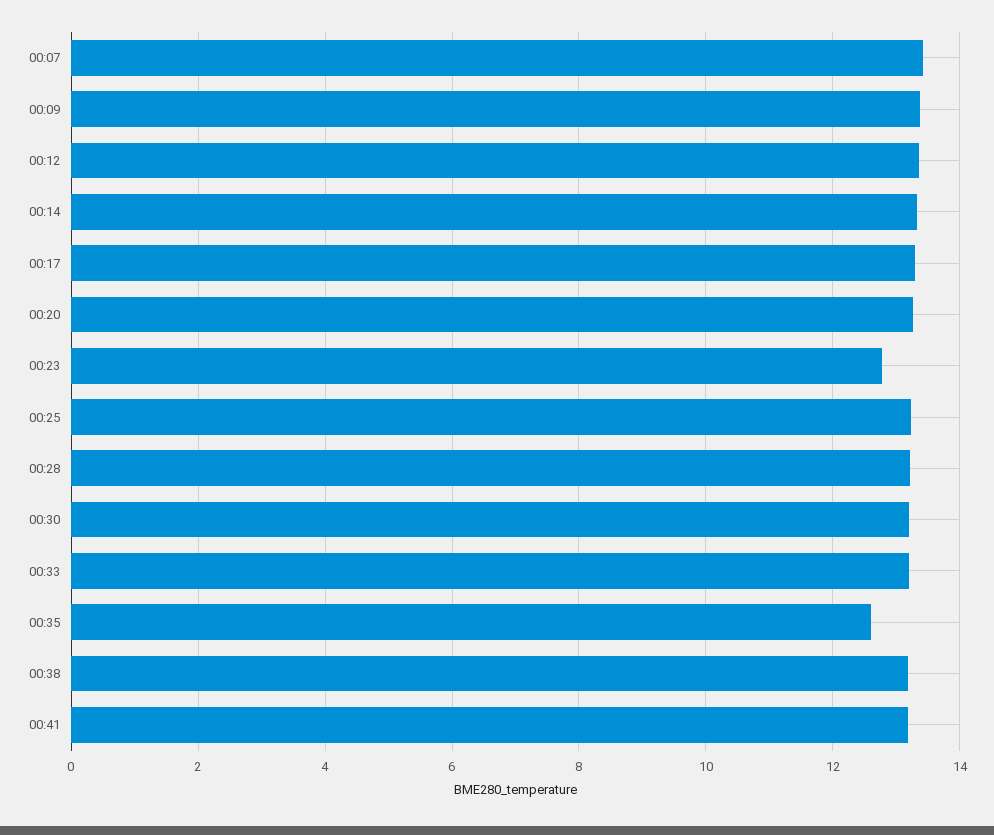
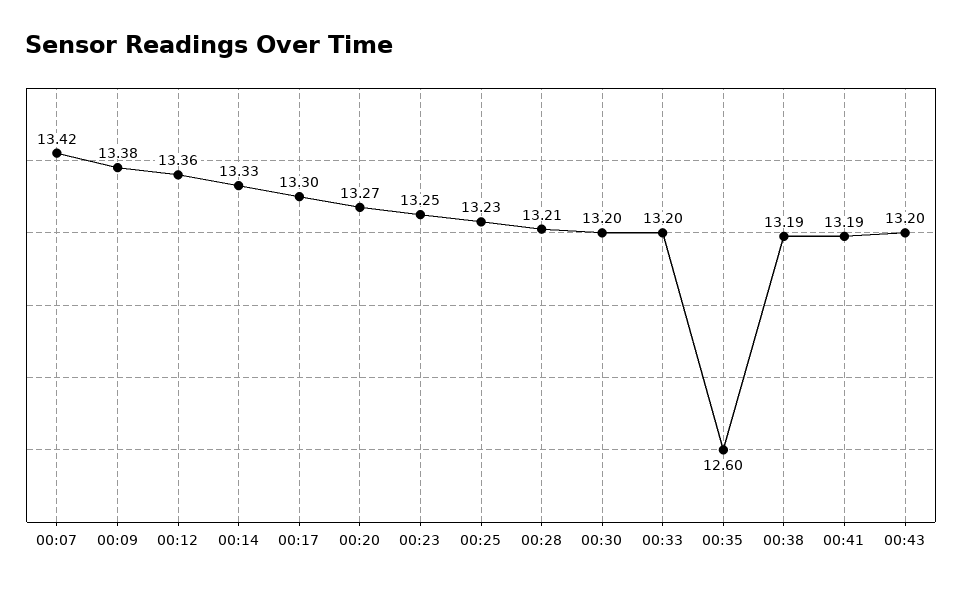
00:23: 12.8 -> 13.25
00:43: none -> 13.2

